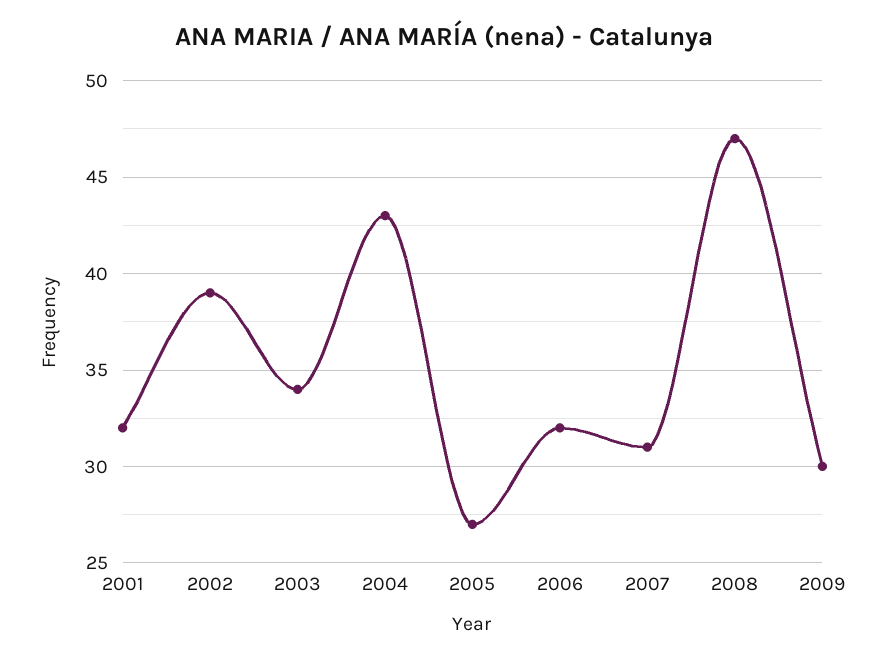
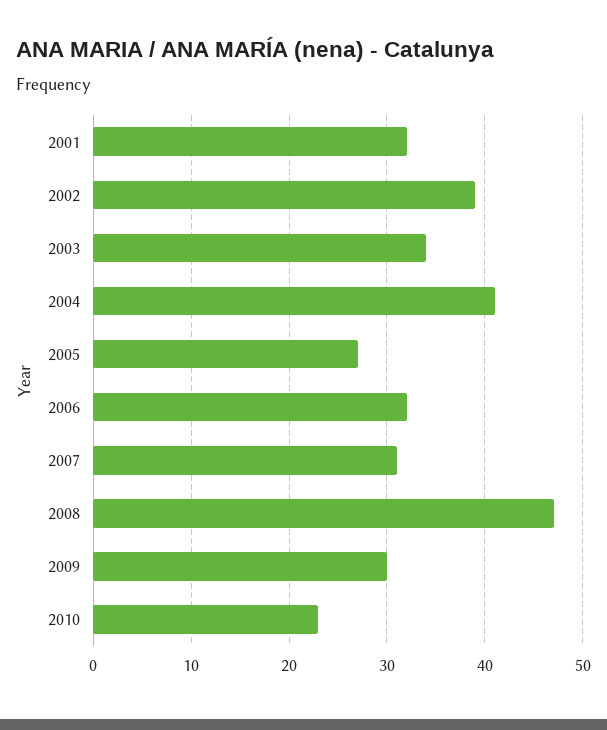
2004: 43 -> 41
2010: none -> 23

